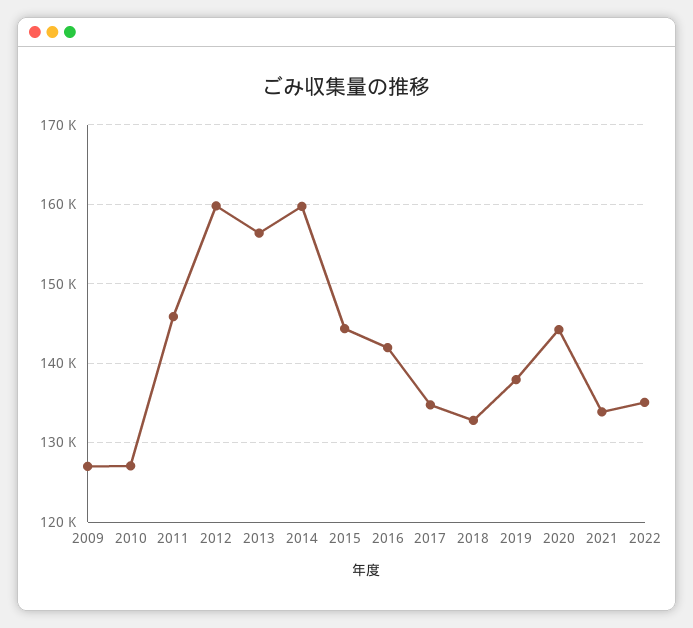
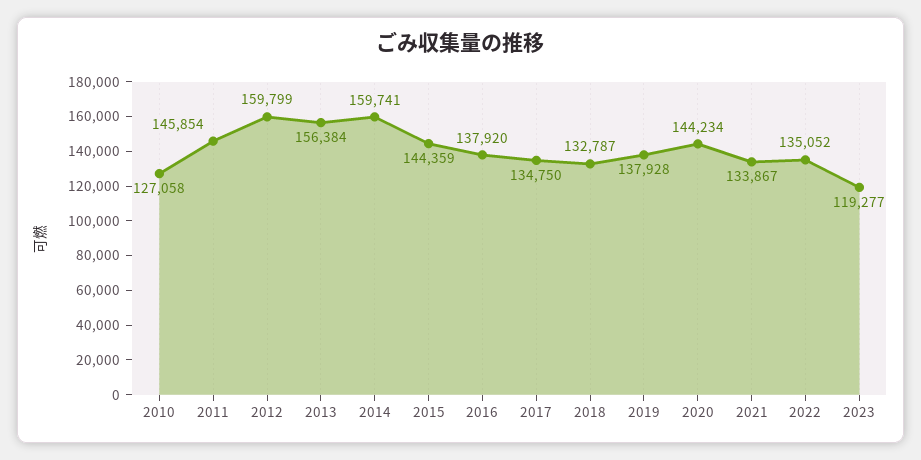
2009: 127000 -> none
2016: 142000 -> 137920
2023: none -> 119277

